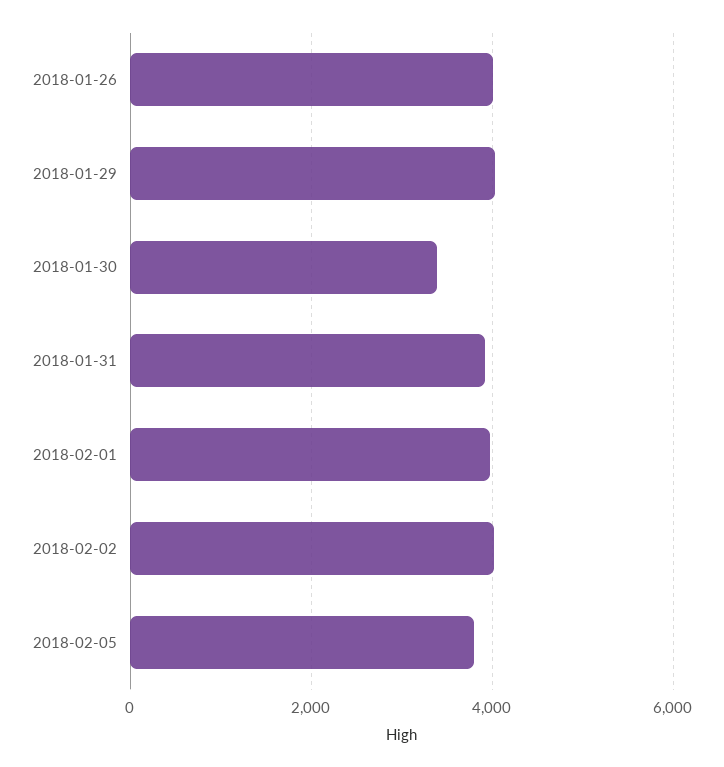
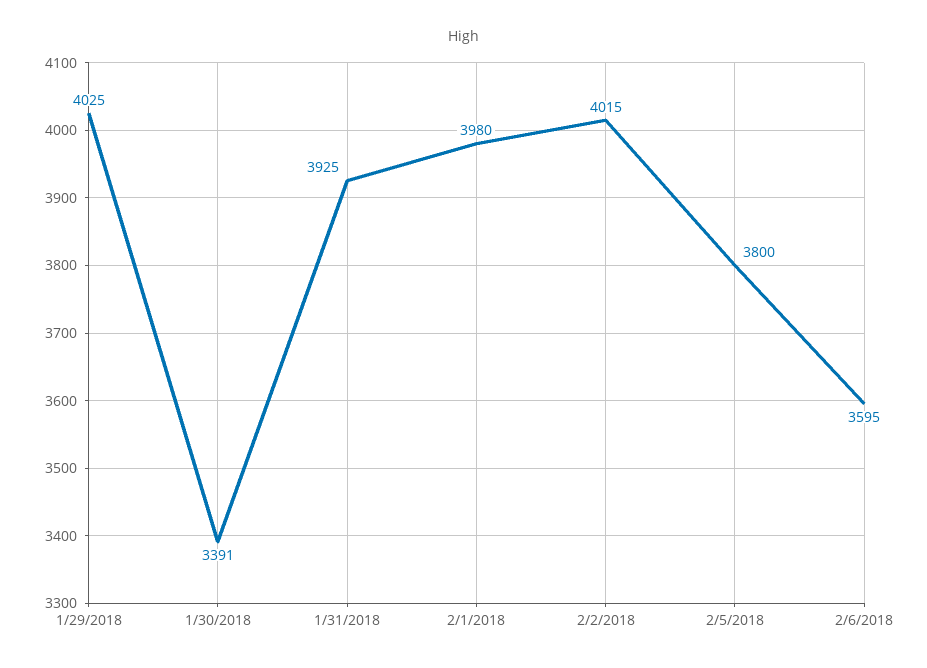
2018-01-26: 4000 -> none
2/6/2018: none -> 3595

